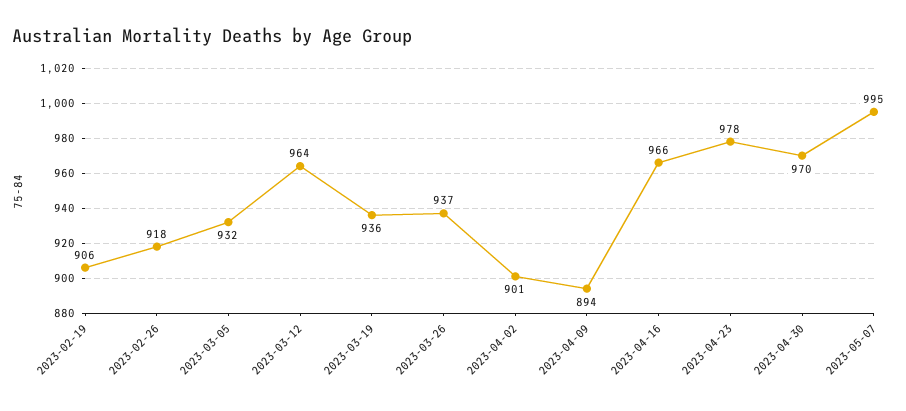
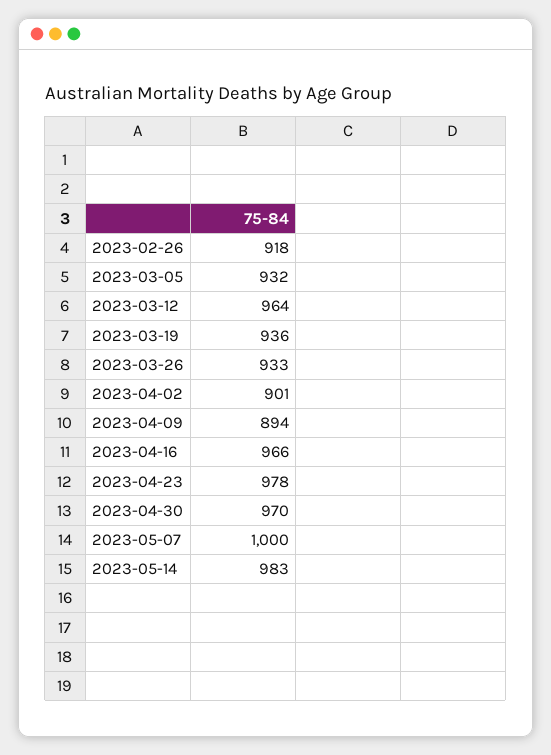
2023-02-19: 906 -> none
2023-03-26: 937 -> 933
2023-05-07: 995 -> 1000
2023-05-14: none -> 983

